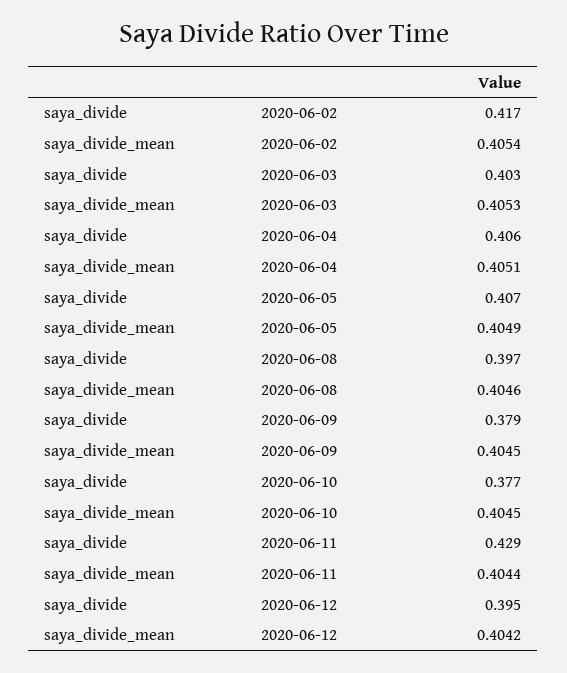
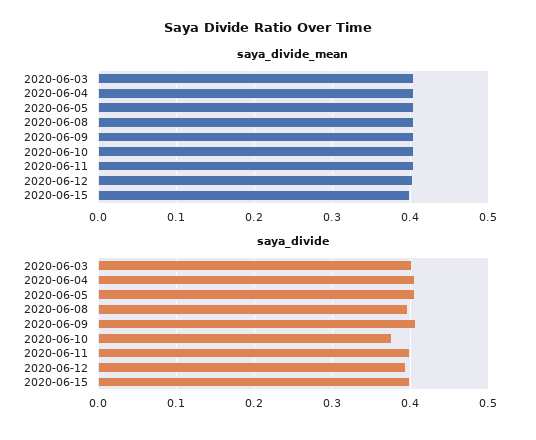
saya_divide, 2020-06-02: 0.417 -> none
saya_divide_mean, 2020-06-02: 0.4054 -> none
saya_divide, 2020-06-09: 0.379 -> 0.41
saya_divide, 2020-06-11: 0.429 -> 0.4
saya_divide_mean, 2020-06-15: none -> 0.4
saya_divide, 2020-06-15: none -> 0.4

